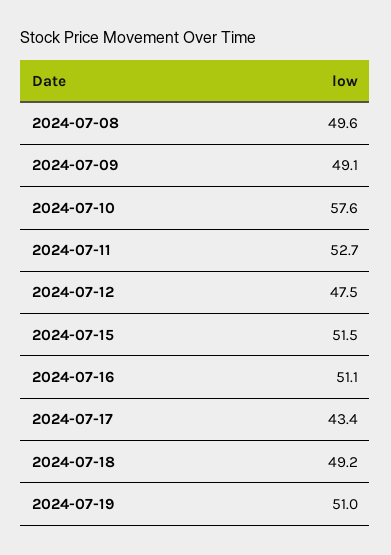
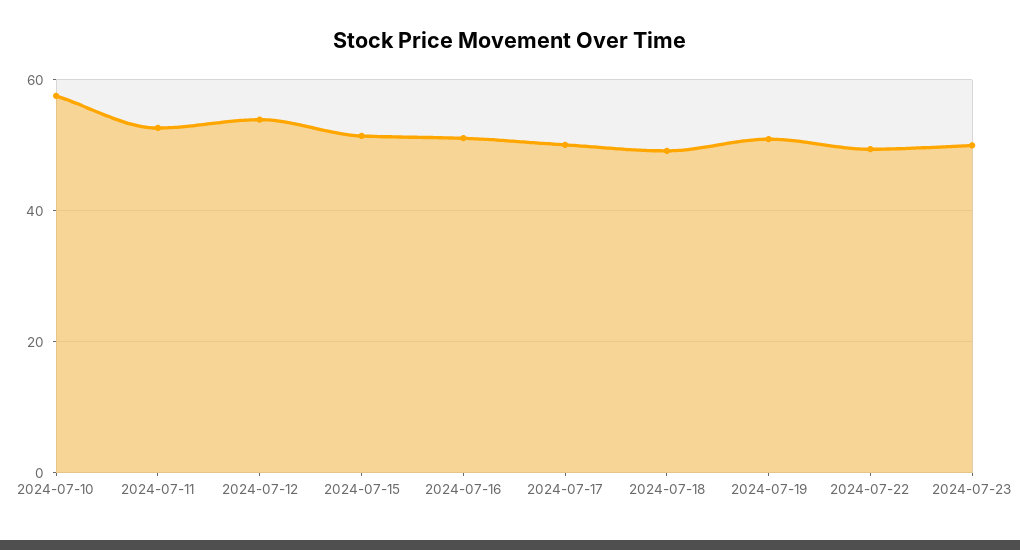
2024-07-08: 49.6 -> none
2024-07-09: 49.1 -> none
2024-07-12: 47.5 -> 54
2024-07-17: 43.4 -> 50
2024-07-22: none -> 50
2024-07-23: none -> 50

